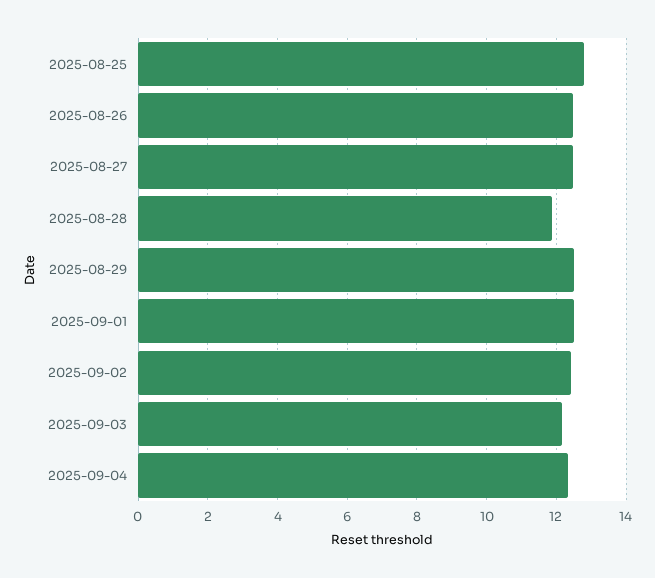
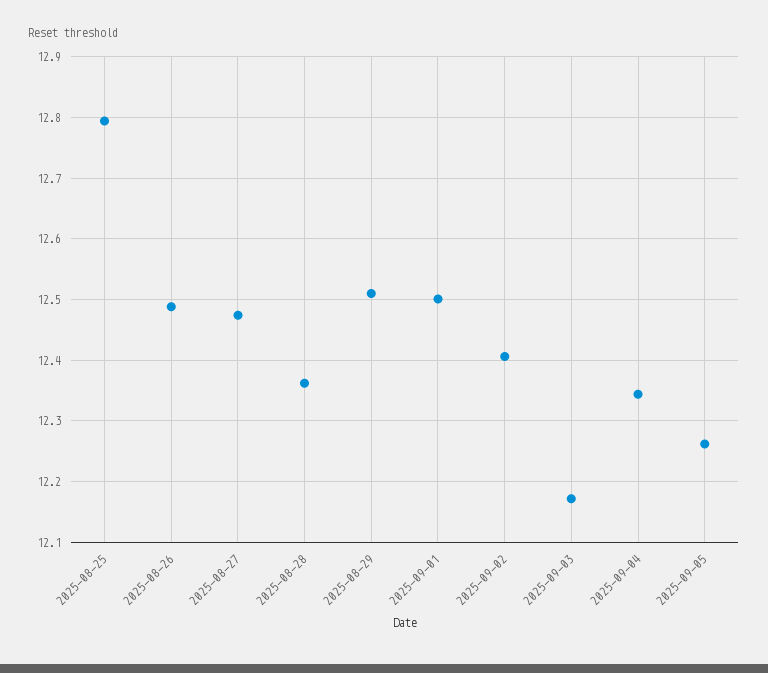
2025-08-28: 11.8 -> 12.36
2025-09-05: none -> 12.26

